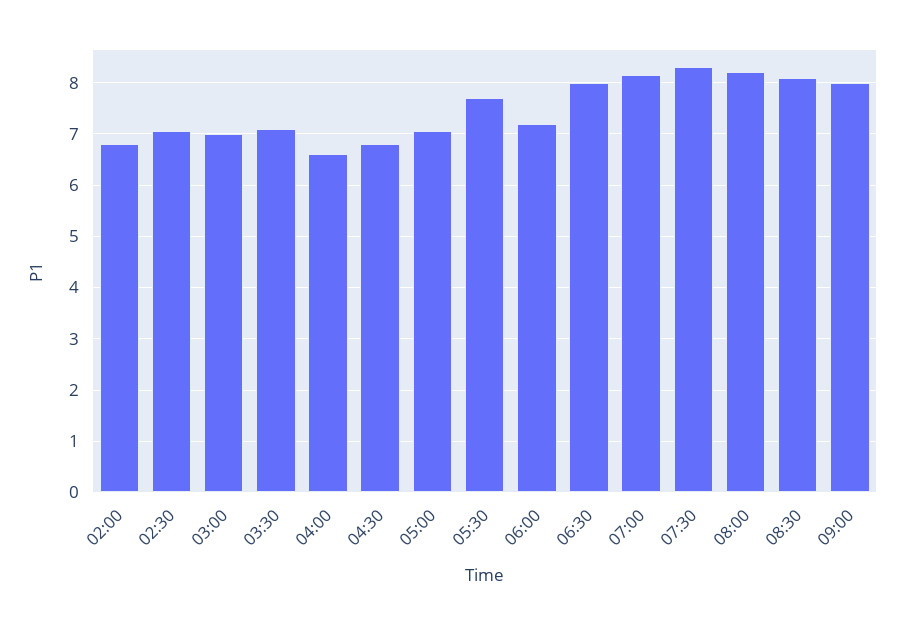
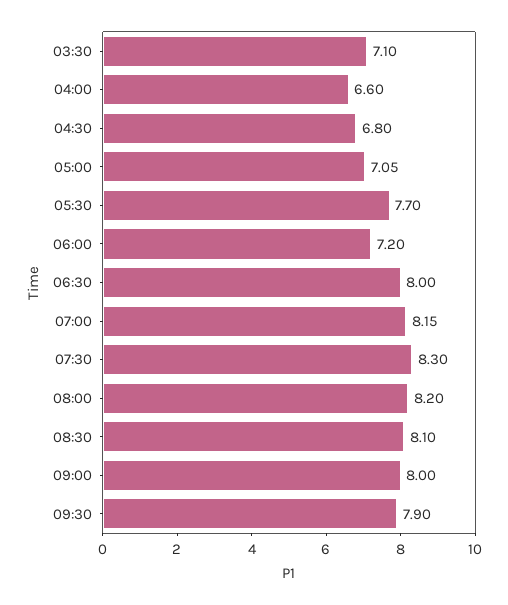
02:00: 6.8 -> none
02:30: 7 -> none
03:00: 7 -> none
09:30: none -> 7.9

